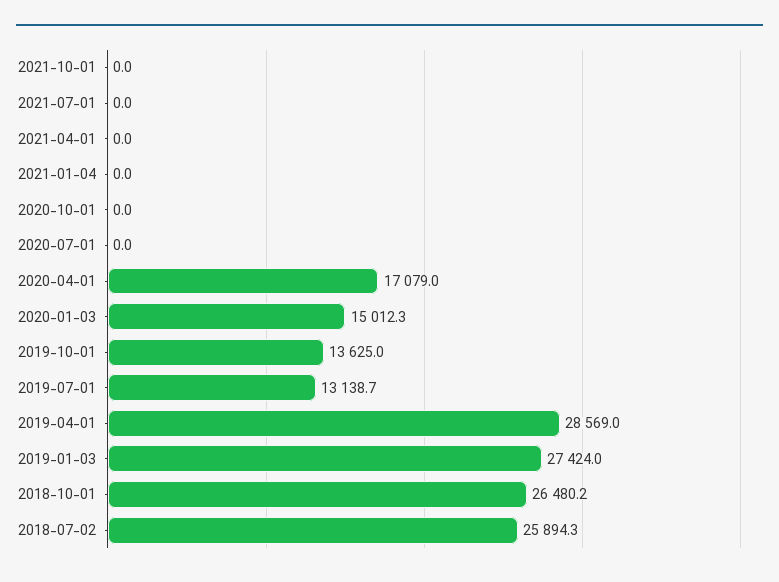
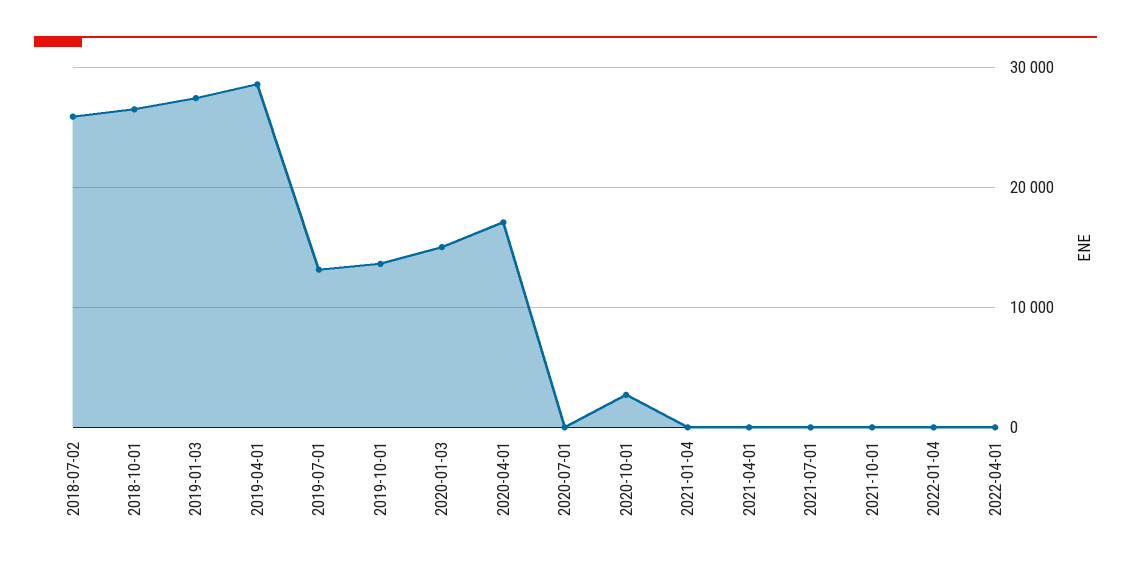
2020-10-01: 0 -> 3000
2022-01-04: none -> 0
2022-04-01: none -> 0

